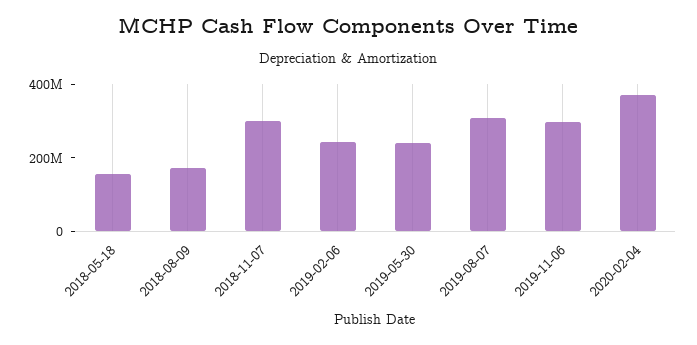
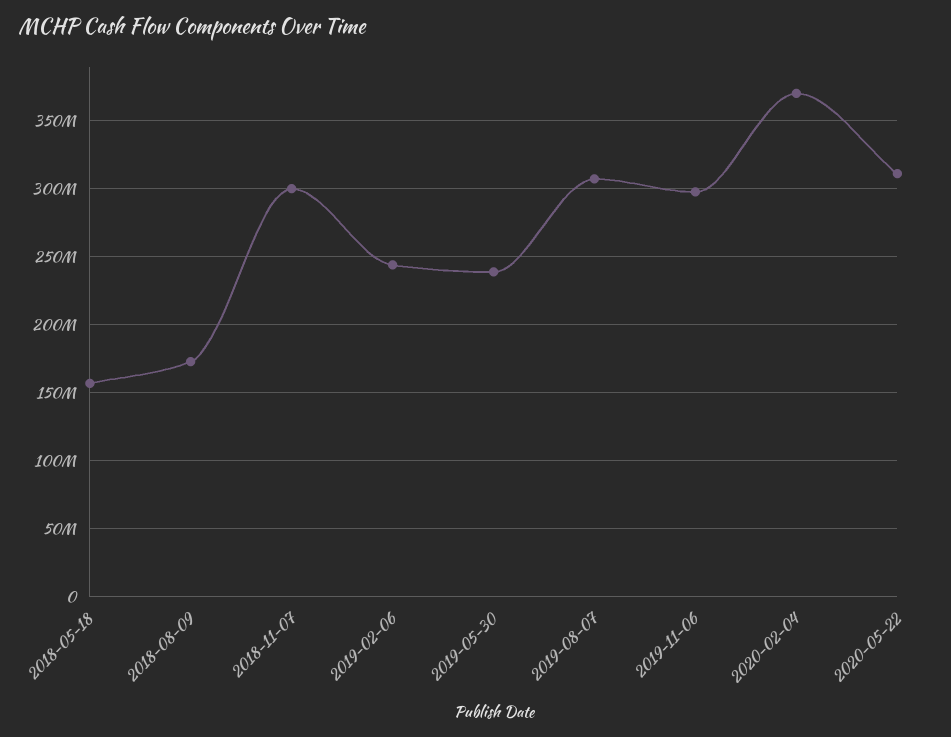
2020-05-22: none -> 310000000

